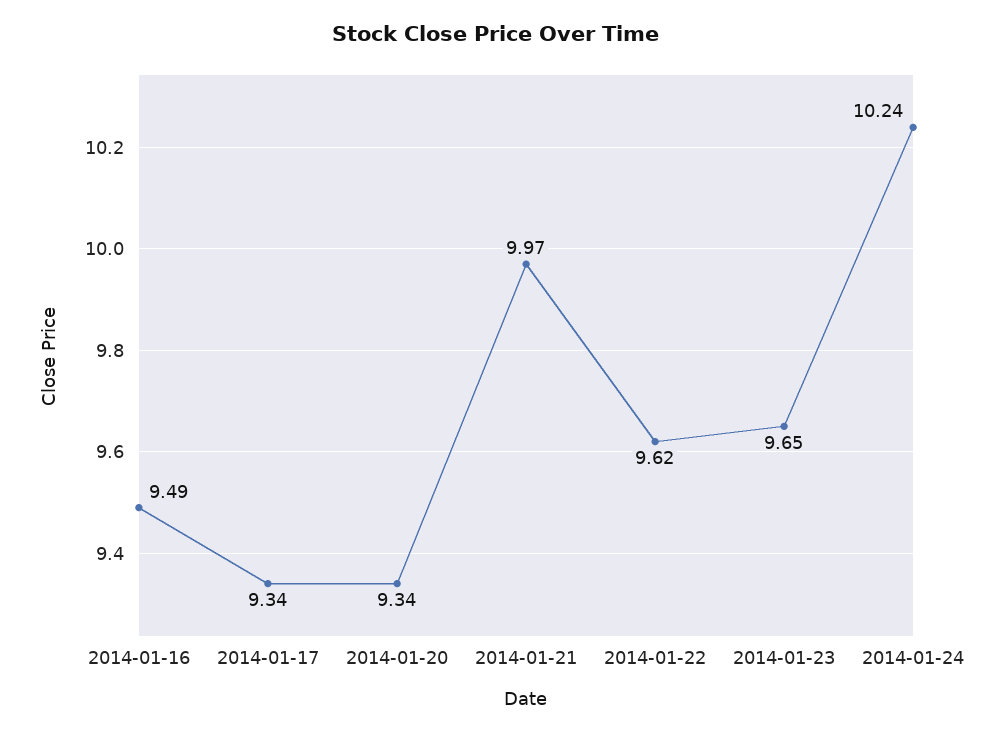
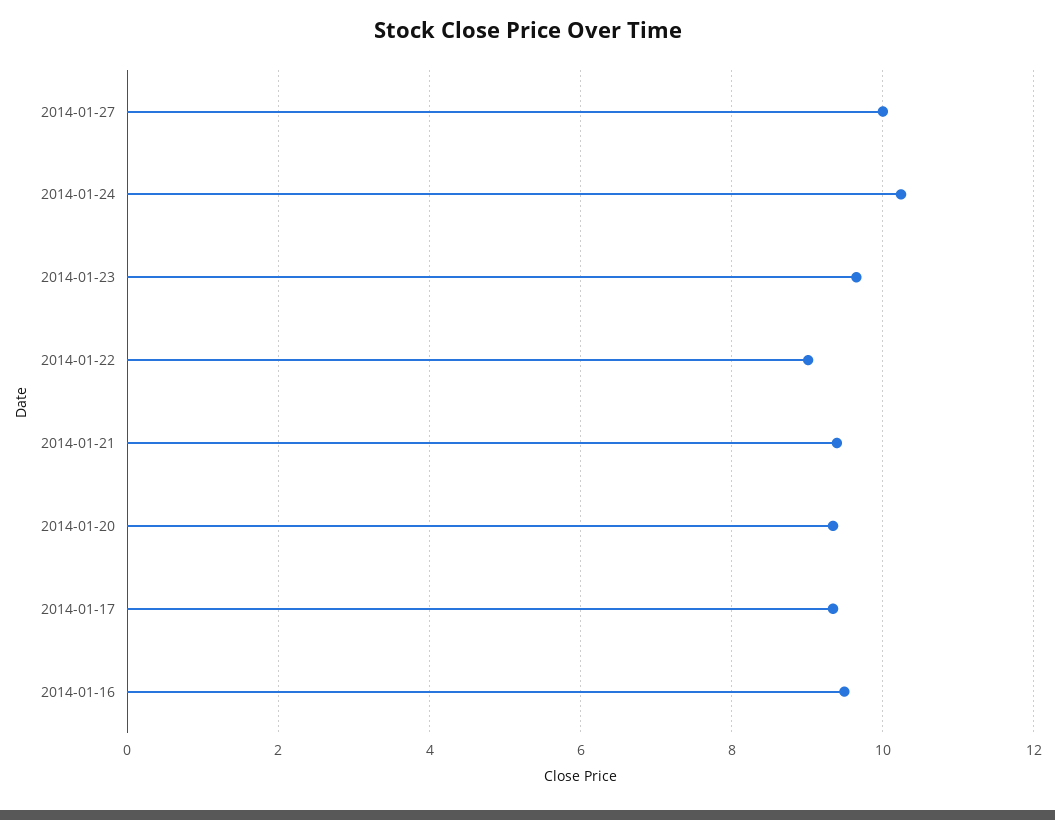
2014-01-21: 9.97 -> 9.4
2014-01-22: 9.62 -> 9
2014-01-27: none -> 10

